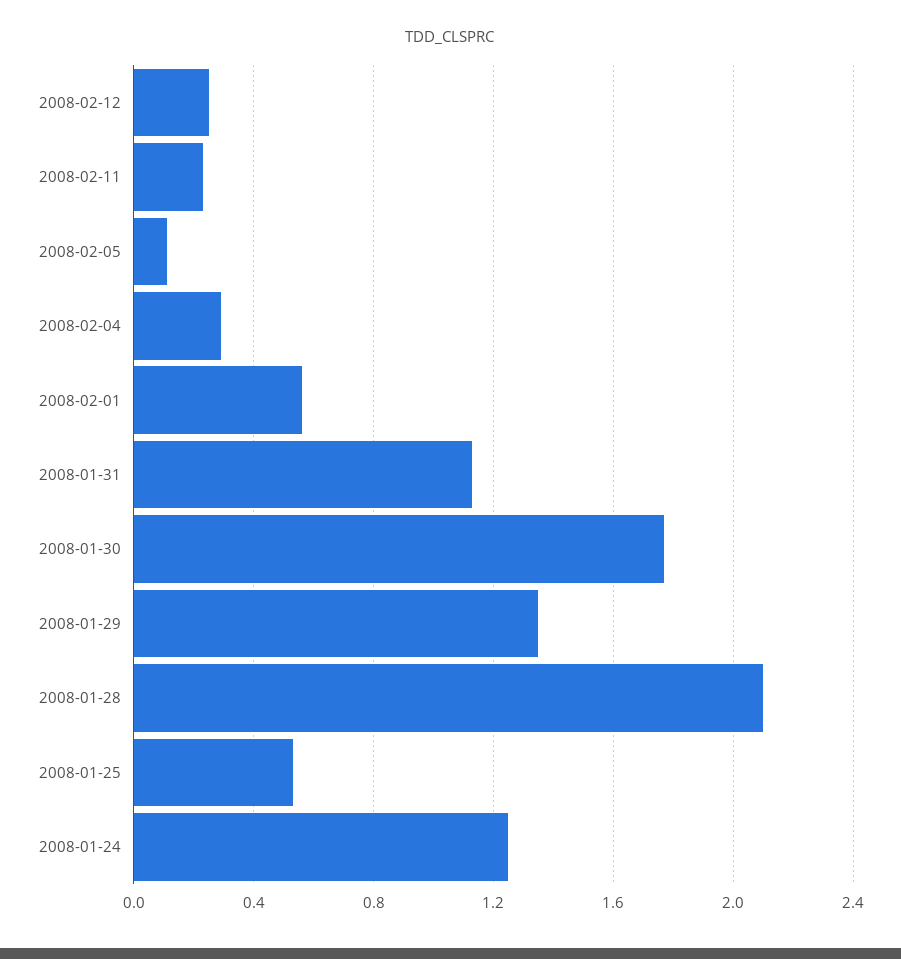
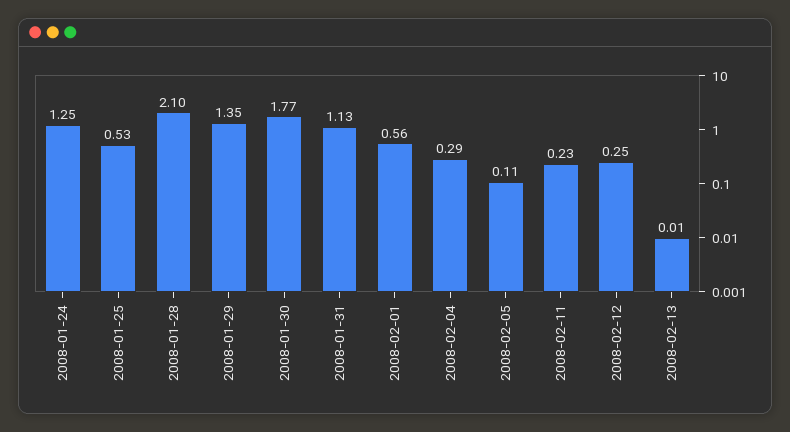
2008-02-13: none -> 0.01

